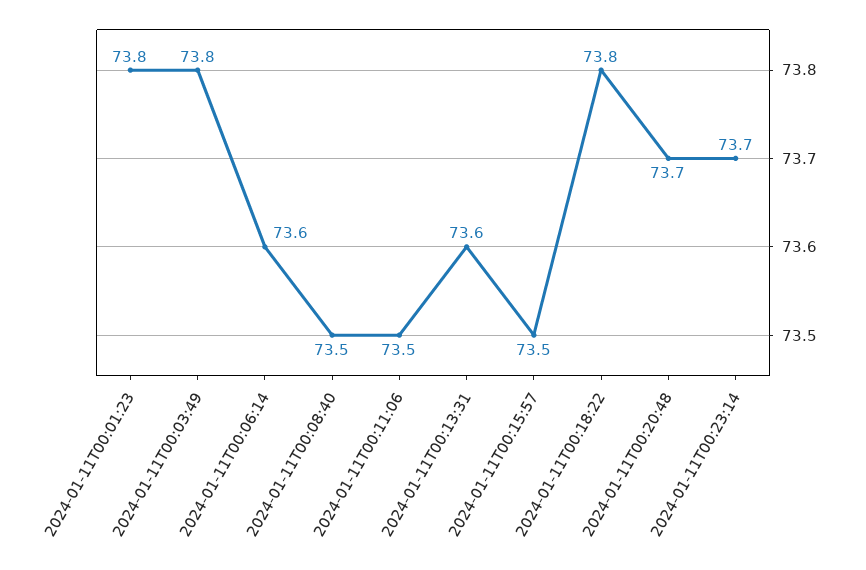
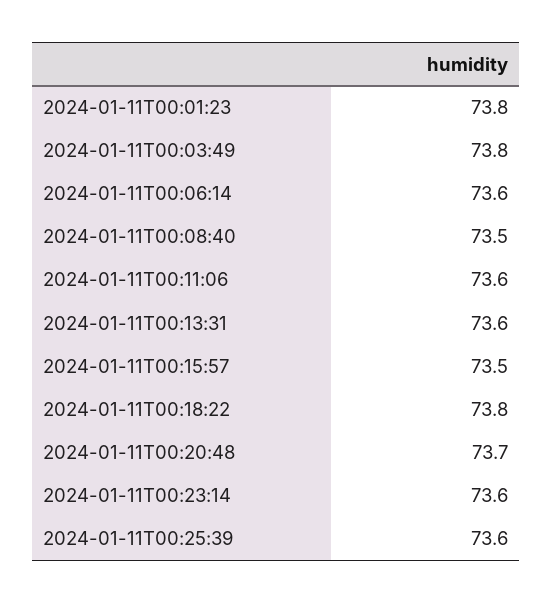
2024-01-11T00:11:06: 73.5 -> 73.6
2024-01-11T00:23:14: 73.7 -> 73.6
2024-01-11T00:25:39: none -> 73.6

